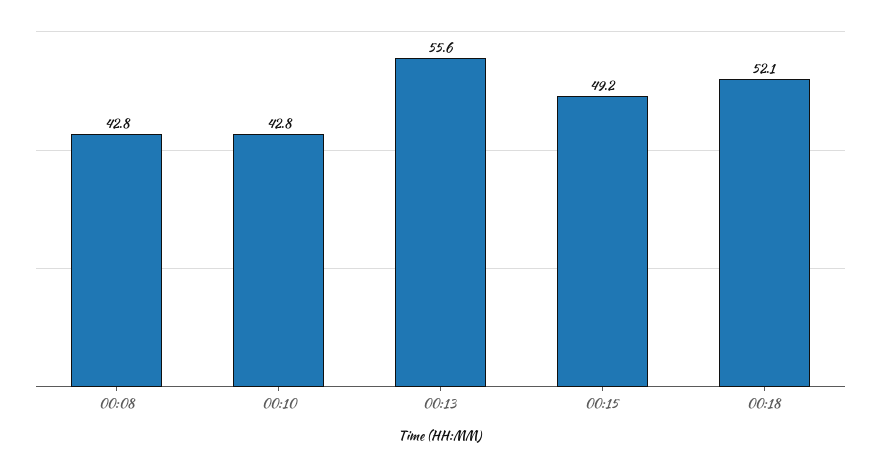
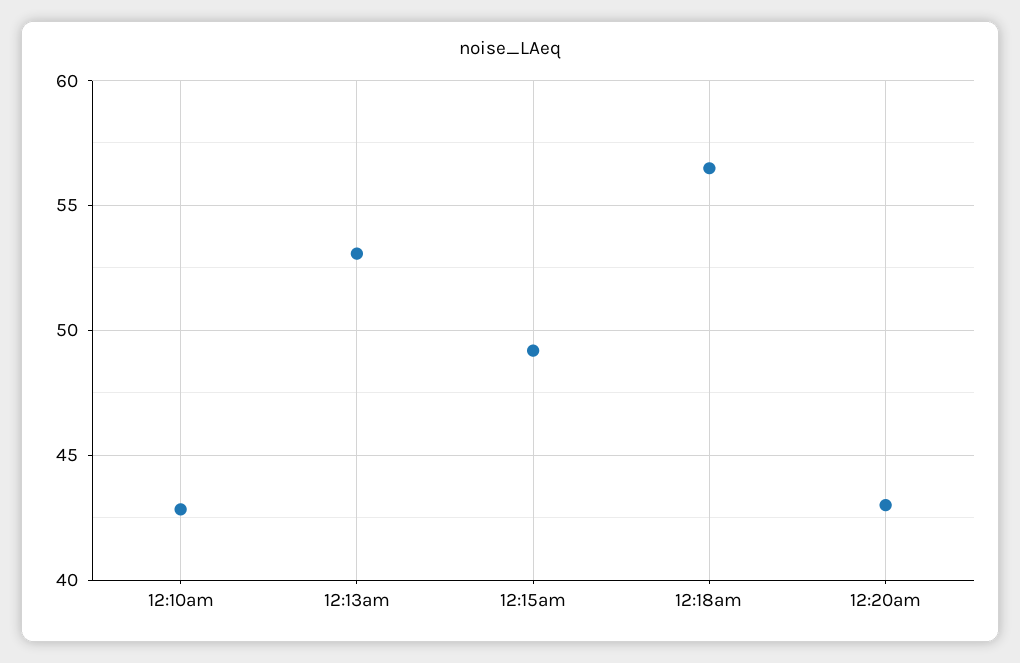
00:08: 42.8 -> none
00:13: 55.6 -> 53
00:18: 52.1 -> 56.5
12:20am: none -> 43

